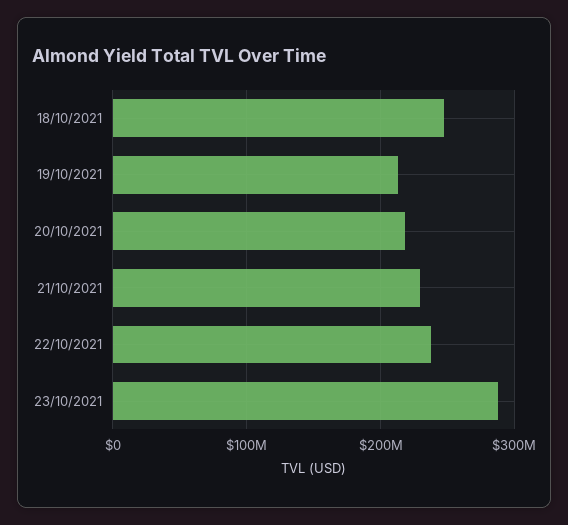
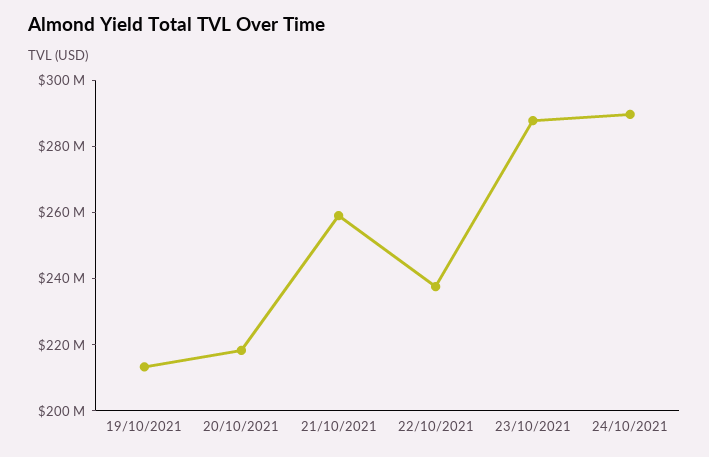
18/10/2021: 250000000 -> none
21/10/2021: 230000000 -> 260000000
24/10/2021: none -> 290000000

